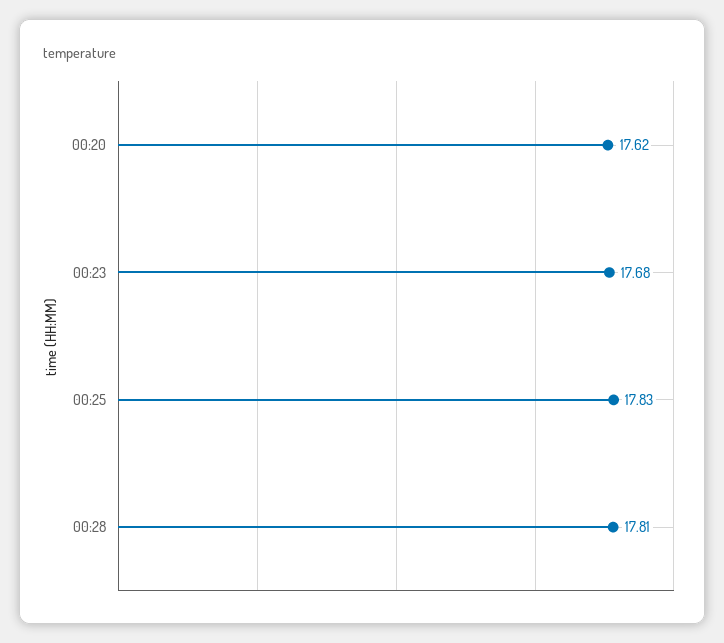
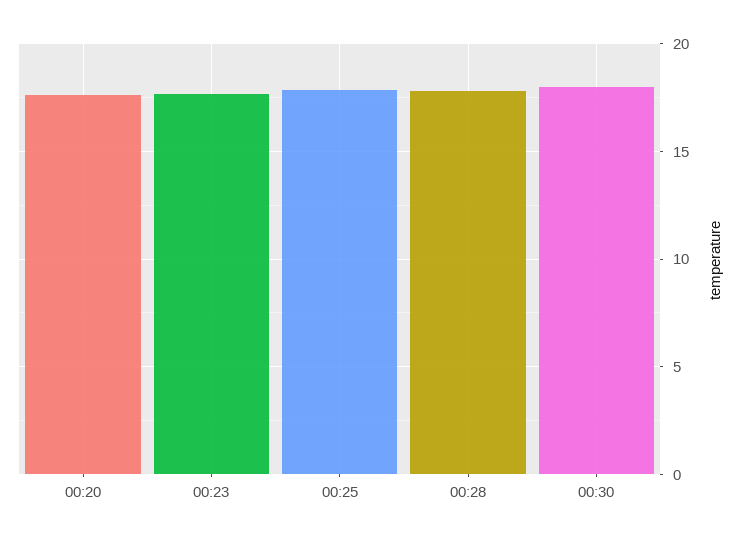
00:30: none -> 18

